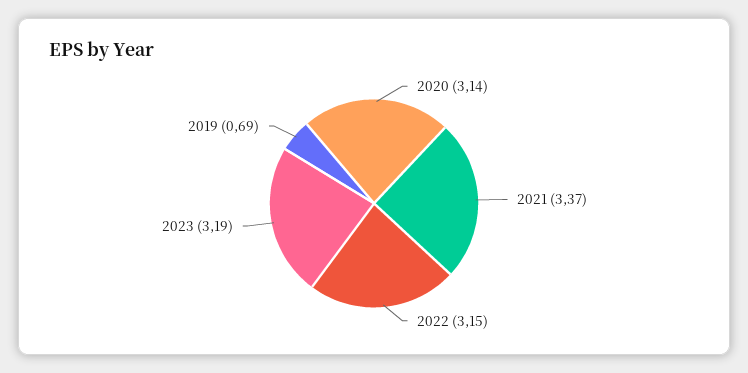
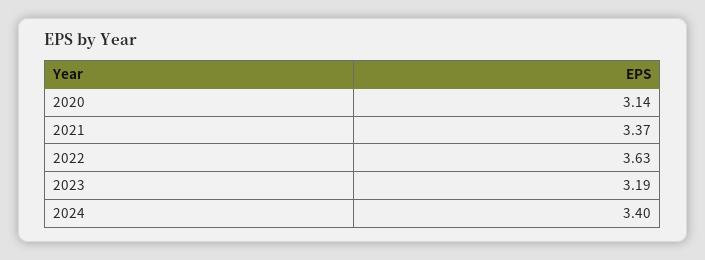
2022: 3.15 -> 3.63
2019: 0.69 -> none
2024: none -> 3.4

